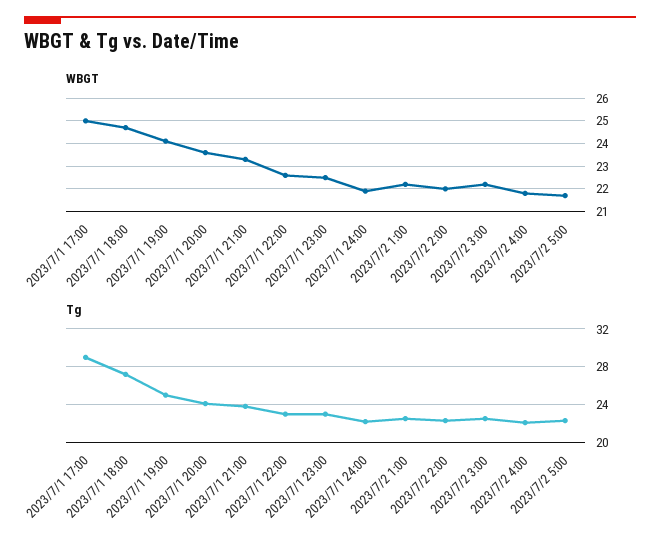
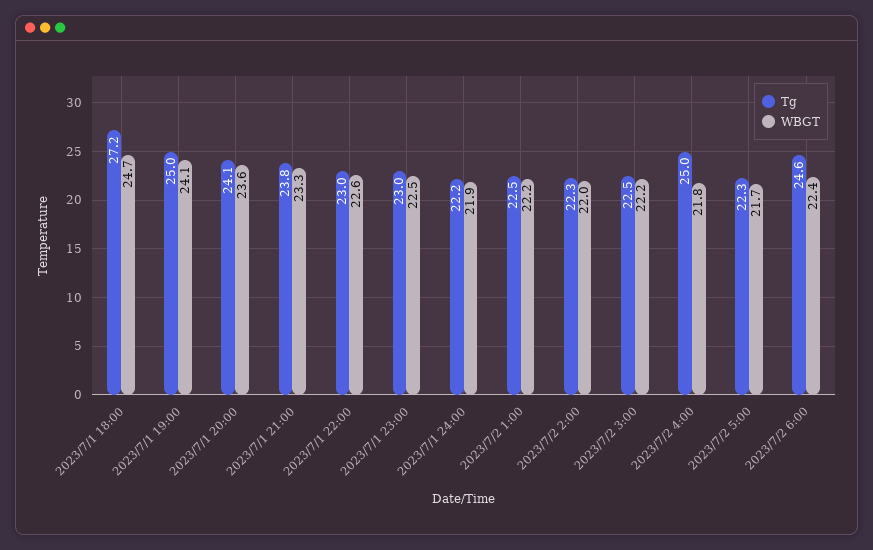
WBGT, 2023/7/1 17:00: 25 -> none
Tg, 2023/7/1 17:00: 29 -> none
Tg, 2023/7/2 4:00: 22 -> 25
Tg, 2023/7/2 6:00: none -> 24.6
WBGT, 2023/7/2 6:00: none -> 22.4

